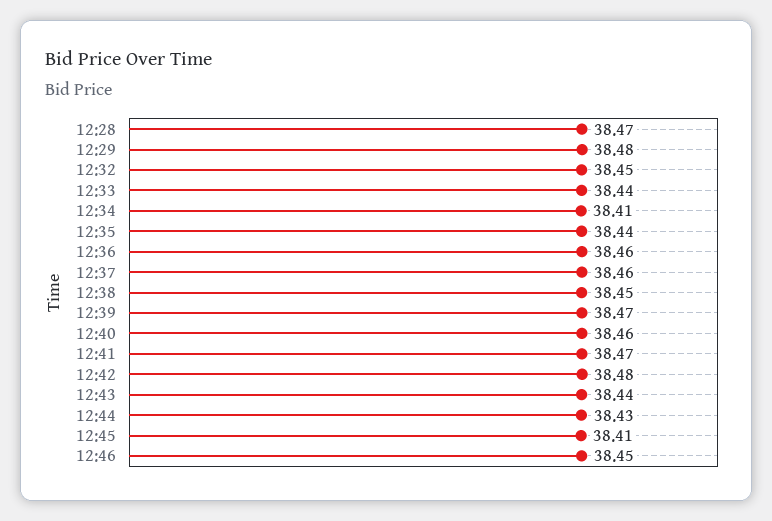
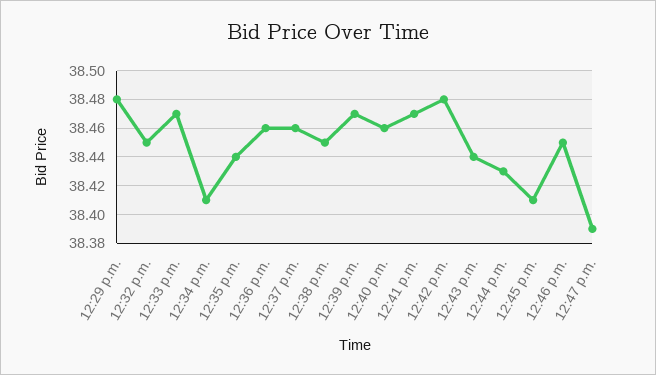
12:28: 38.47 -> none
12:33: 38.44 -> 38.47
12:47 p.m.: none -> 38.39

